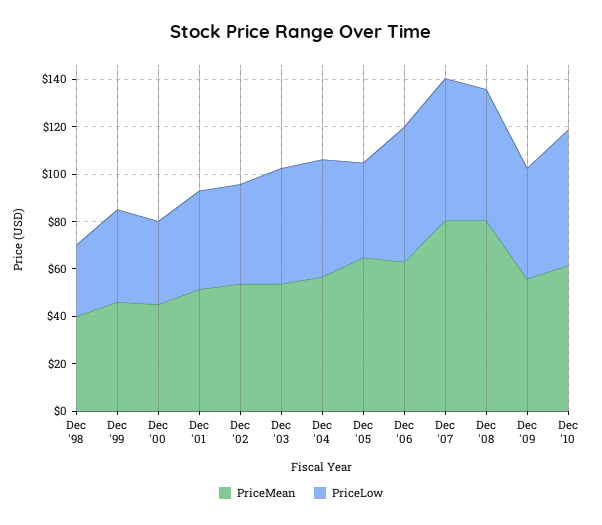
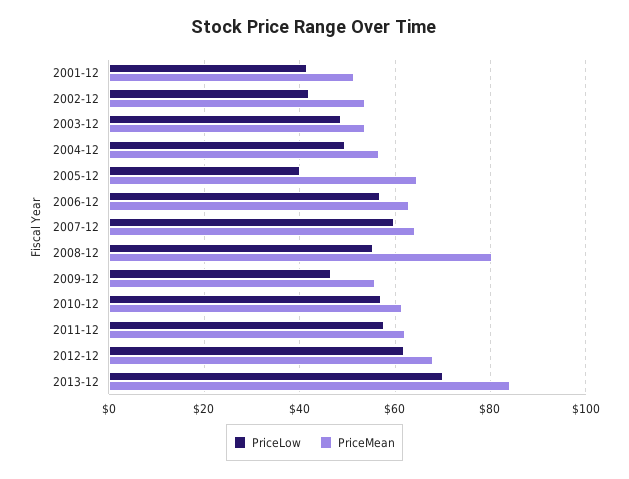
PriceMean, Dec '98: 40 -> none
PriceLow, Dec '98: 30 -> none
PriceMean, Dec '99: 45 -> none
PriceLow, Dec '99: 40 -> none
PriceMean, Dec '00: 45 -> none
PriceLow, Dec '00: 35 -> none
PriceMean, Dec '07: 80 -> 64
PriceLow, 2011-12: none -> 58
PriceMean, 2011-12: none -> 62
PriceLow, 2012-12: none -> 62
PriceMean, 2012-12: none -> 68
PriceLow, 2013-12: none -> 70
PriceMean, 2013-12: none -> 84

